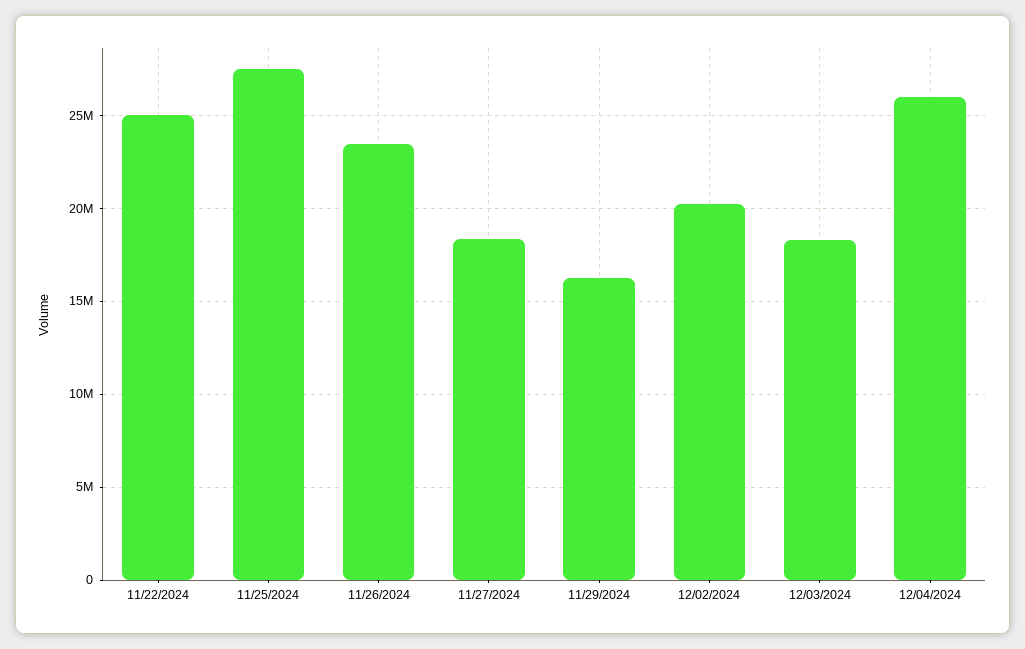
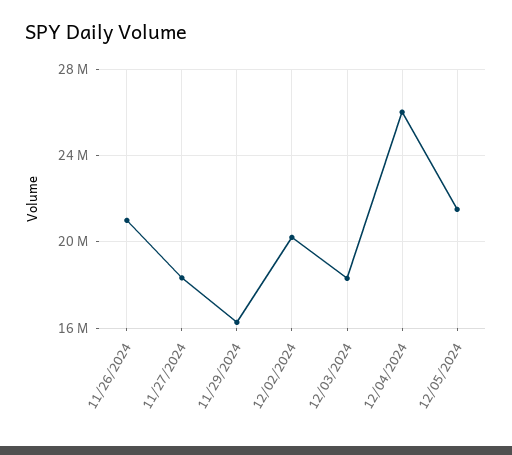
11/22/2024: 25000000 -> none
11/25/2024: 27500000 -> none
11/26/2024: 23500000 -> 21000000
12/05/2024: none -> 21500000

